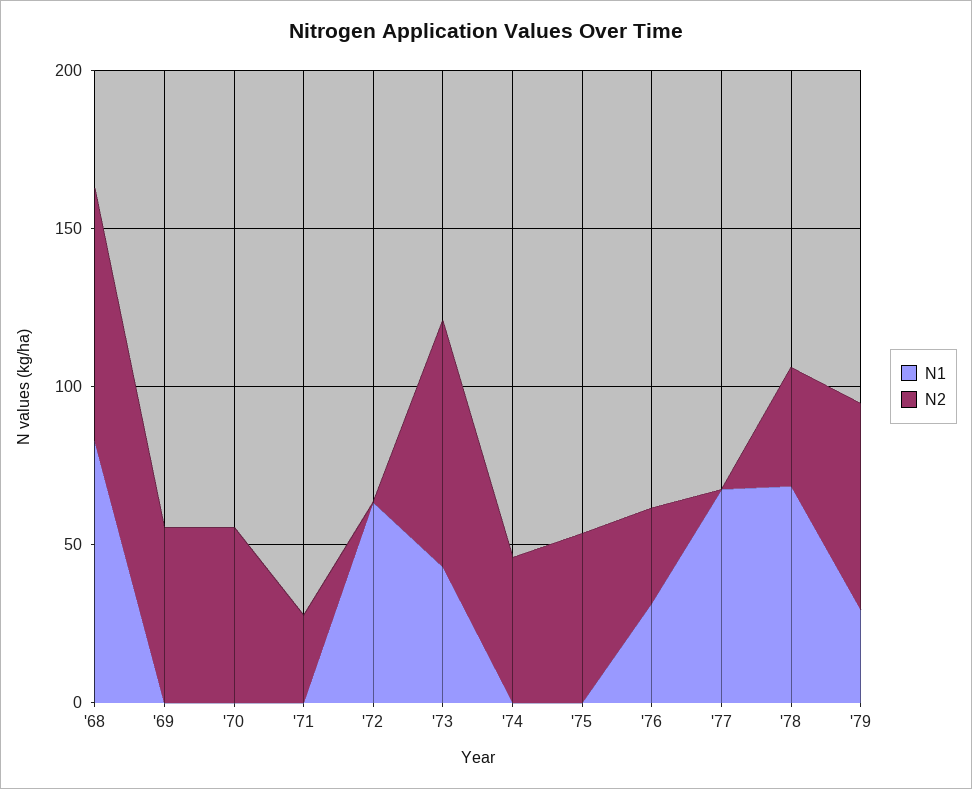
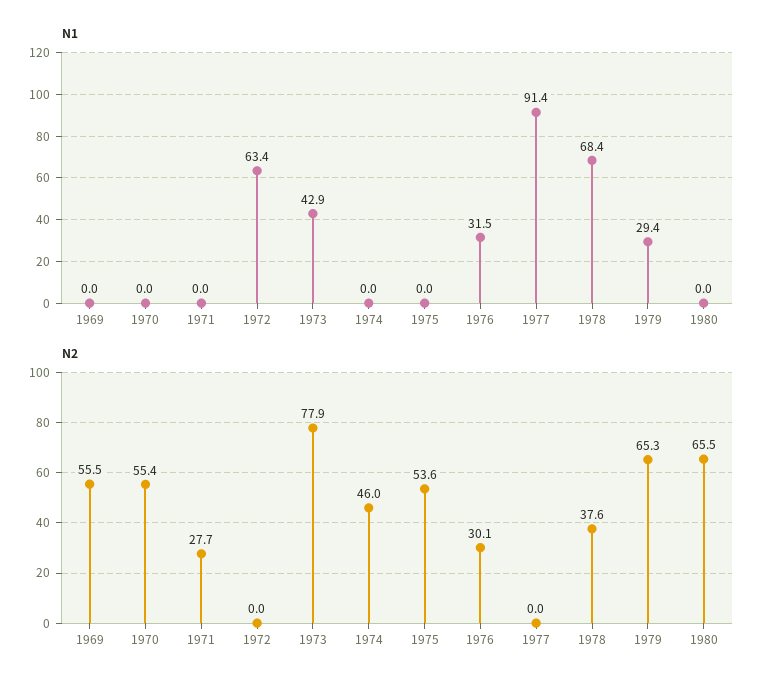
N1, '68: 80 -> none
N2, '68: 80 -> none
N1, '77: 70 -> 91.4
N1, 1980: none -> 0
N2, 1980: none -> 65.5

